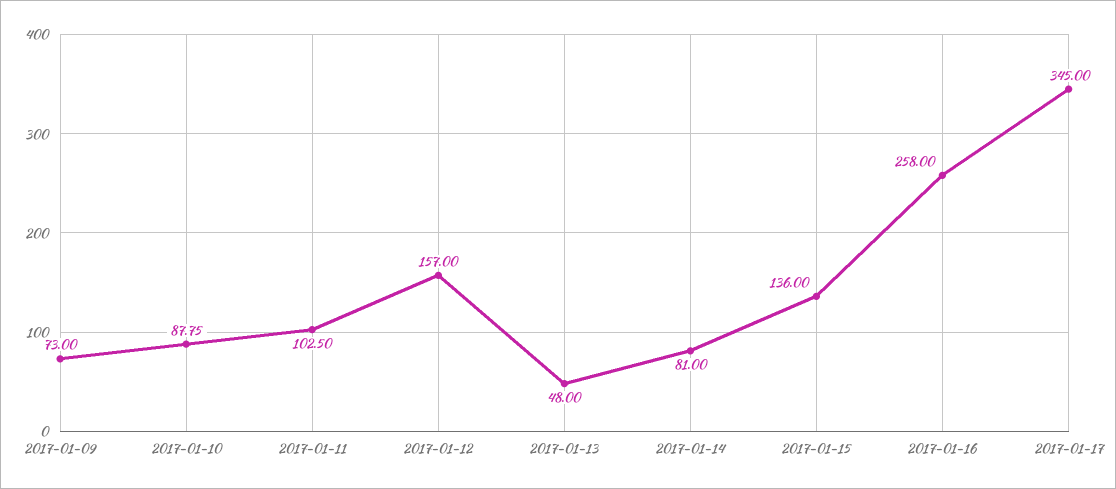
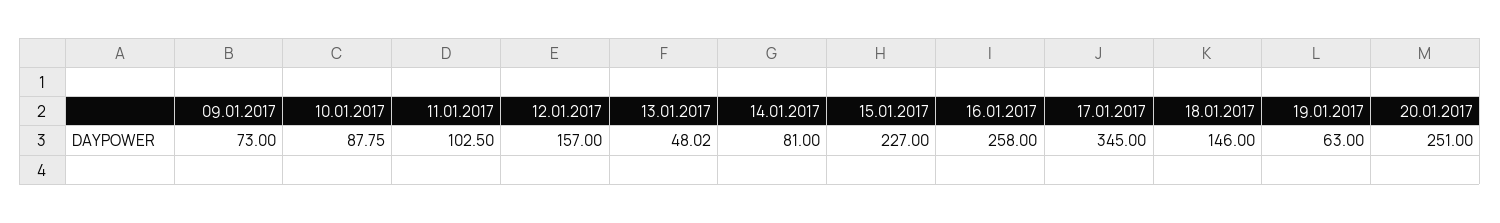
2017-01-13: 48 -> 48.02
2017-01-15: 136 -> 227
18.01.2017: none -> 146
19.01.2017: none -> 63
20.01.2017: none -> 251

